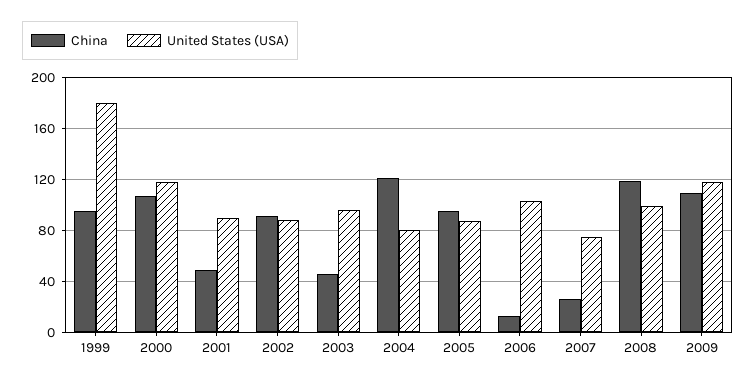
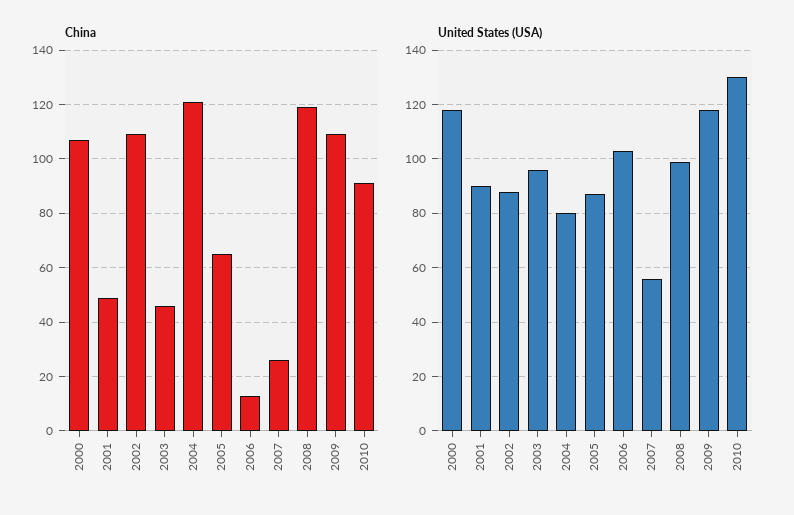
China, 1999: 95 -> none
United States (USA), 1999: 180 -> none
China, 2002: 90 -> 110
China, 2005: 95 -> 65
United States (USA), 2007: 75 -> 55
China, 2010: none -> 90
United States (USA), 2010: none -> 130

